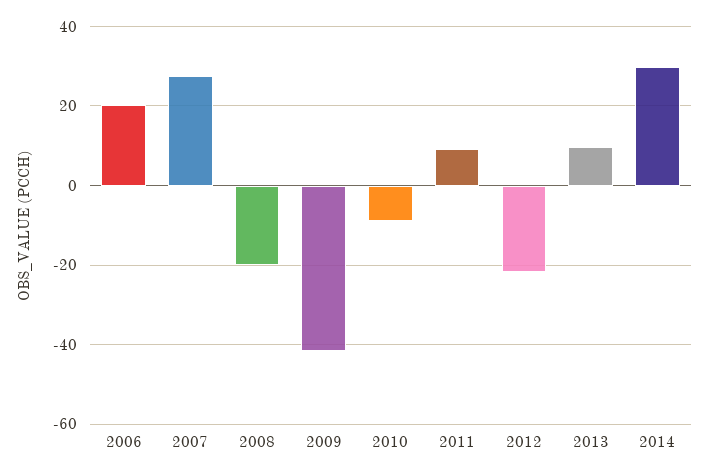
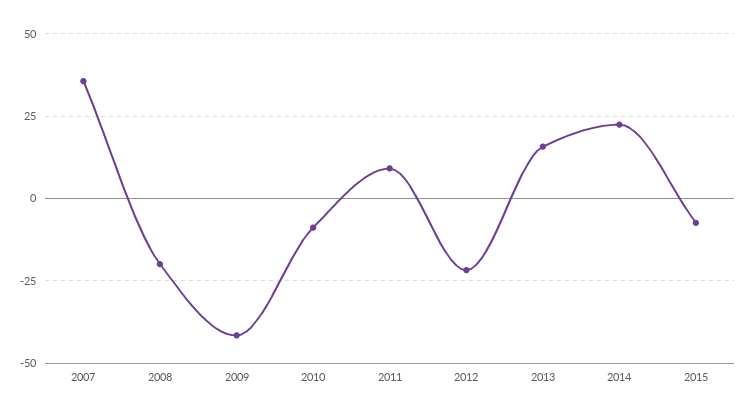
2006: 20 -> none
2007: 28 -> 35
2013: 10 -> 15
2014: 30 -> 22.5
2015: none -> -7.5

